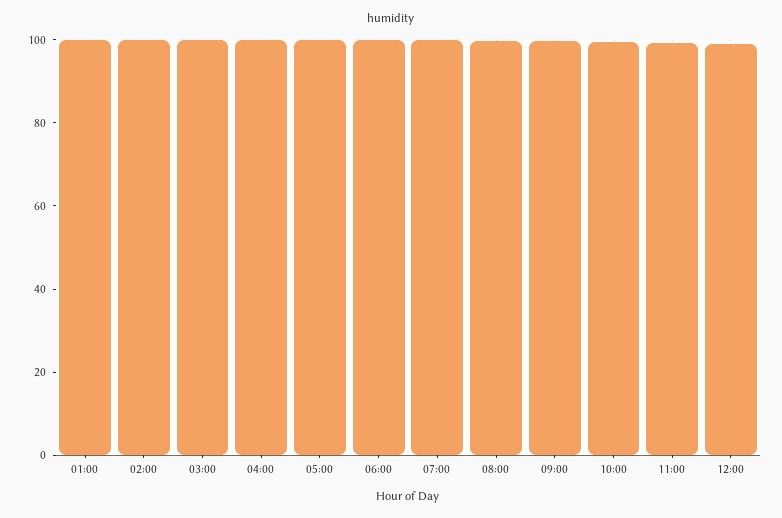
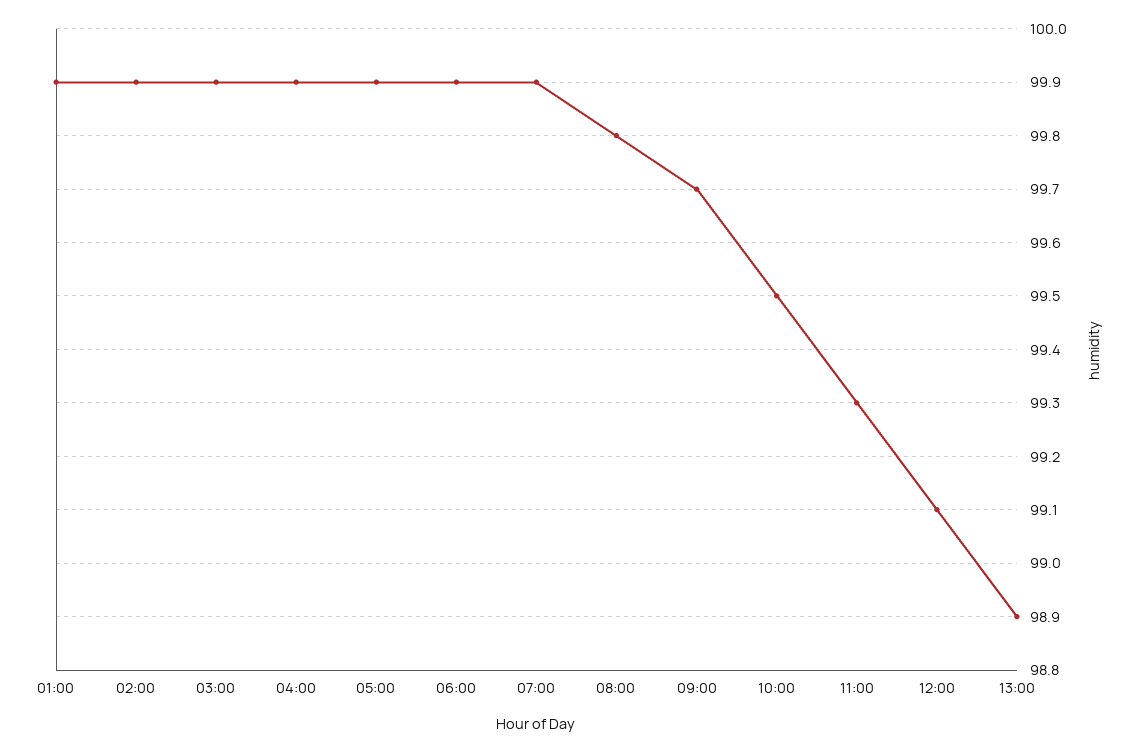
13:00: none -> 98.9

